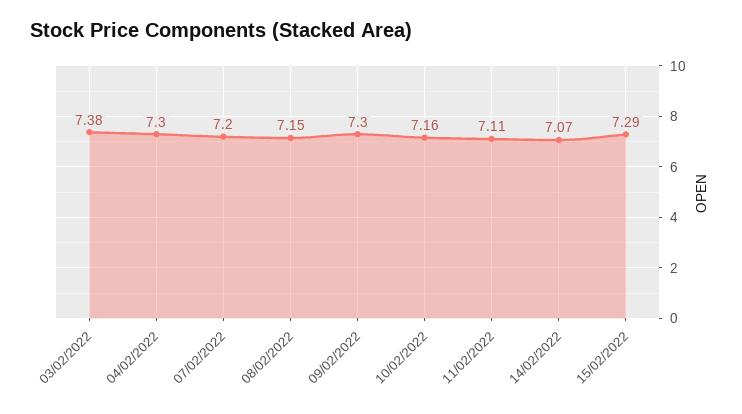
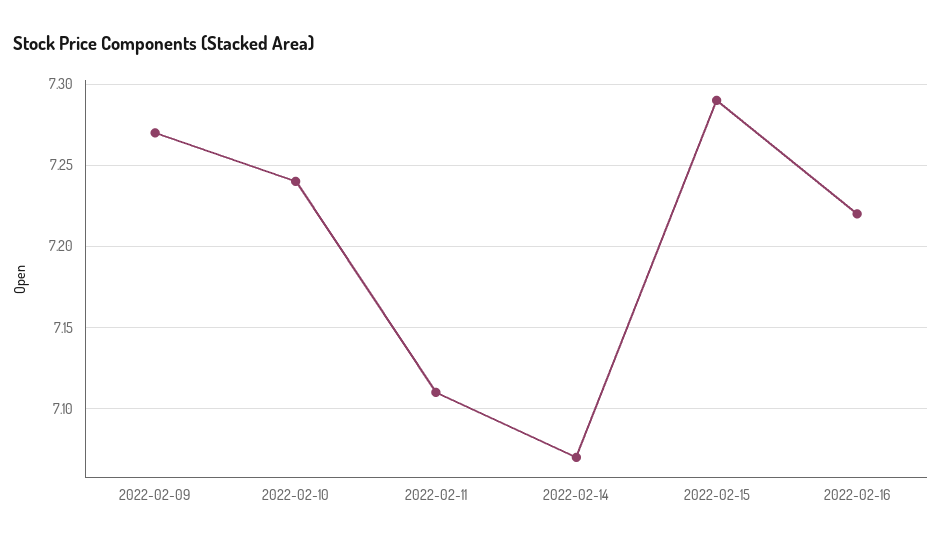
03/02/2022: 7.38 -> none
04/02/2022: 7.3 -> none
07/02/2022: 7.2 -> none
08/02/2022: 7.15 -> none
09/02/2022: 7.3 -> 7.27
10/02/2022: 7.16 -> 7.24
2022-02-16: none -> 7.22

